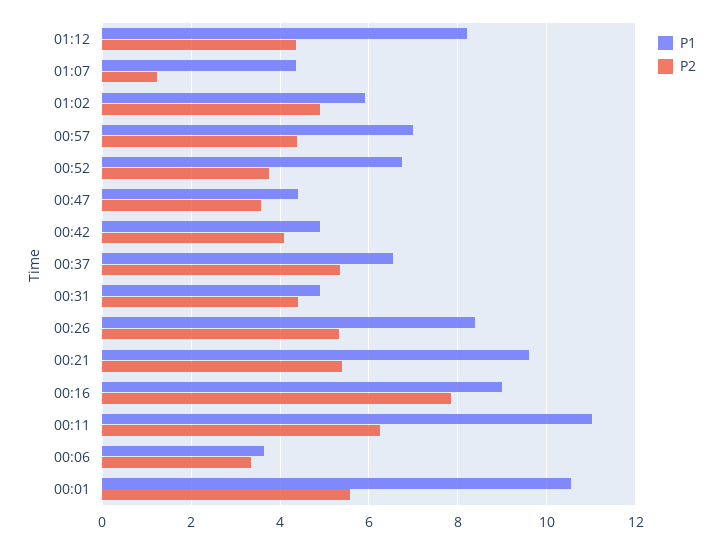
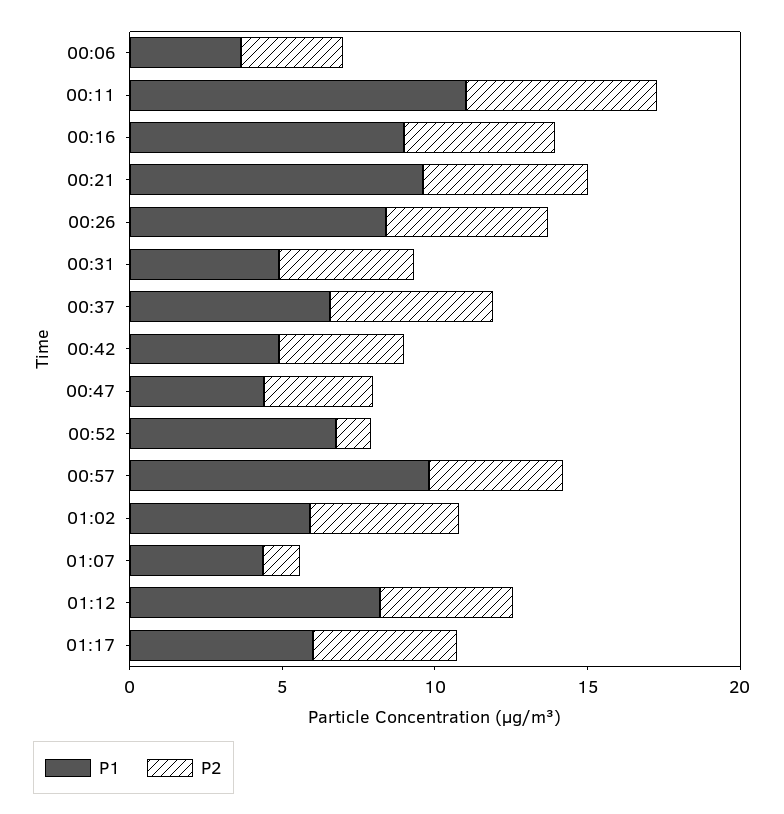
P1, 00:57: 7 -> 10
P2, 00:52: 3.8 -> 1
P2, 00:16: 7.8 -> 5
P1, 00:01: 10.6 -> none
P2, 00:01: 5.6 -> none
P1, 01:17: none -> 6
P2, 01:17: none -> 5

